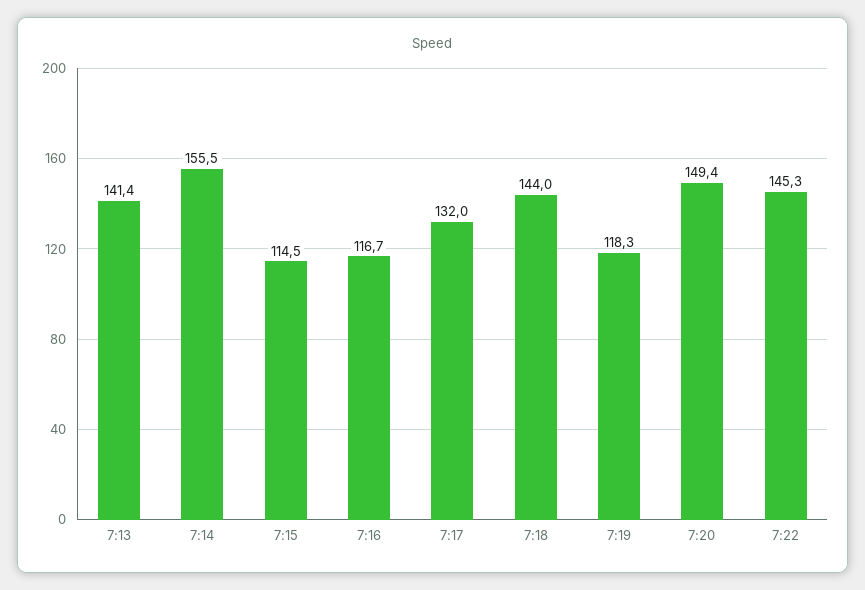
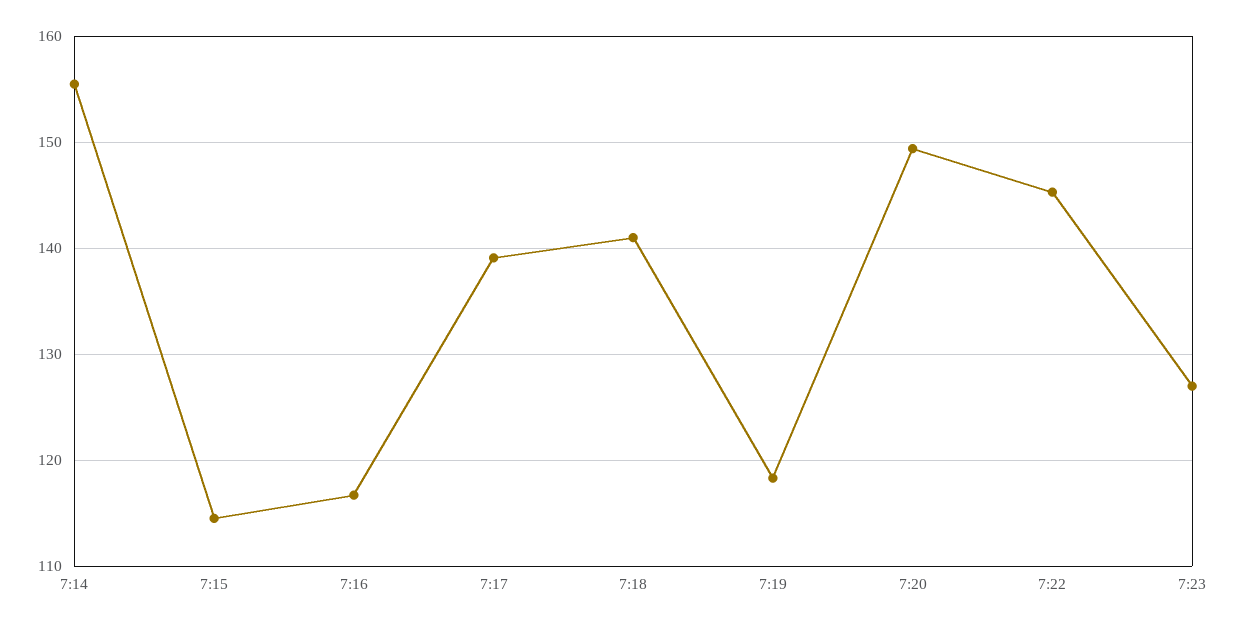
7:13: 141.4 -> none
7:17: 132 -> 139
7:18: 144 -> 141
7:23: none -> 127

